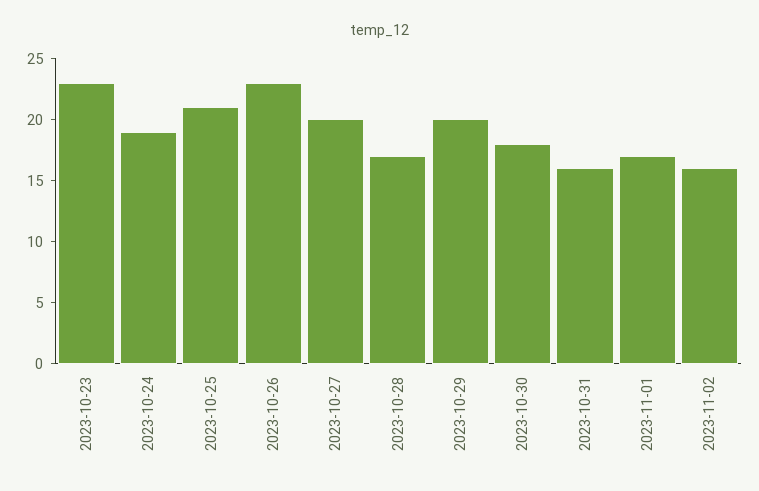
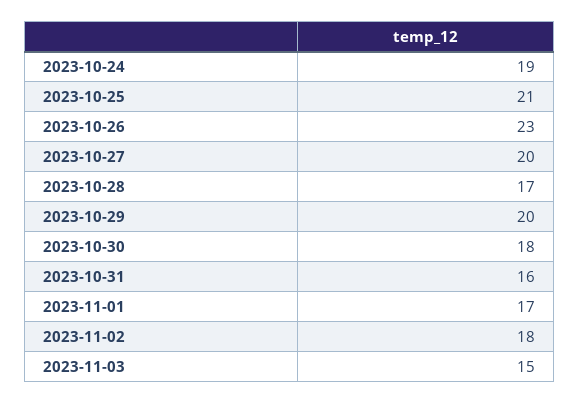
2023-10-23: 23 -> none
2023-11-02: 16 -> 18
2023-11-03: none -> 15

